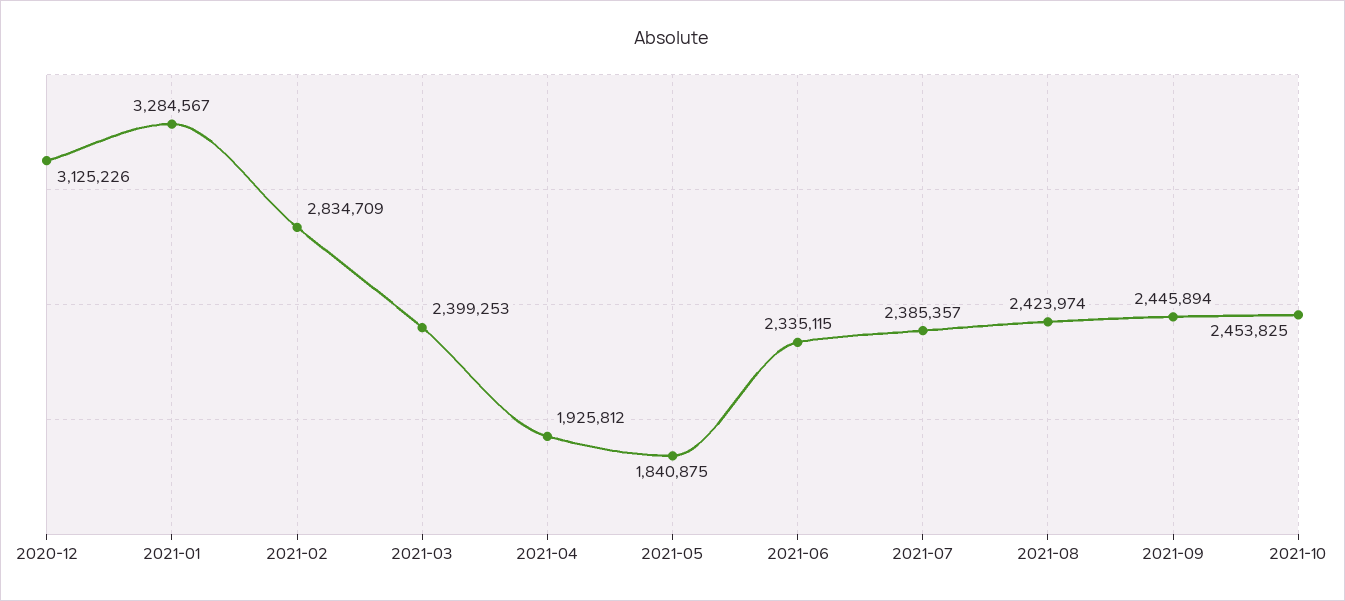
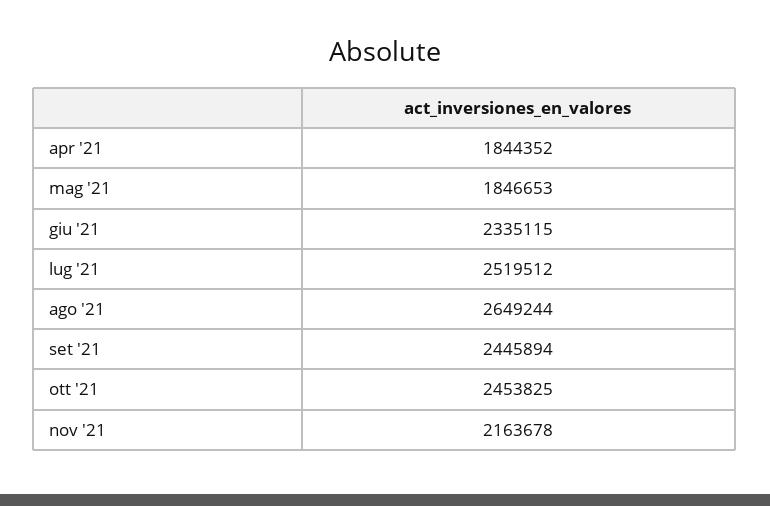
2020-12: 3125226 -> none
2021-01: 3284567 -> none
2021-02: 2834709 -> none
2021-03: 2399253 -> none
2021-04: 1925812 -> 1844352
2021-05: 1840875 -> 1846653
2021-07: 2385357 -> 2519512
2021-08: 2423974 -> 2649244
nov '21: none -> 2163678

